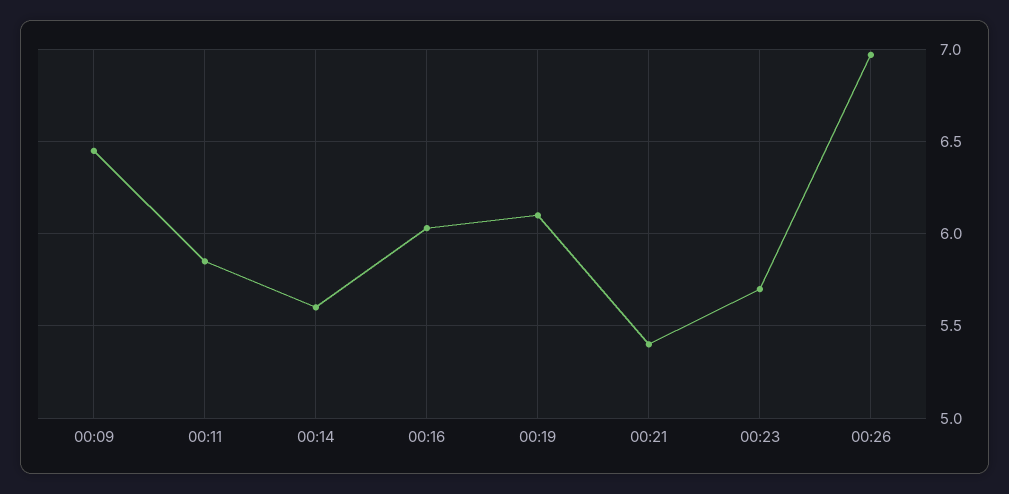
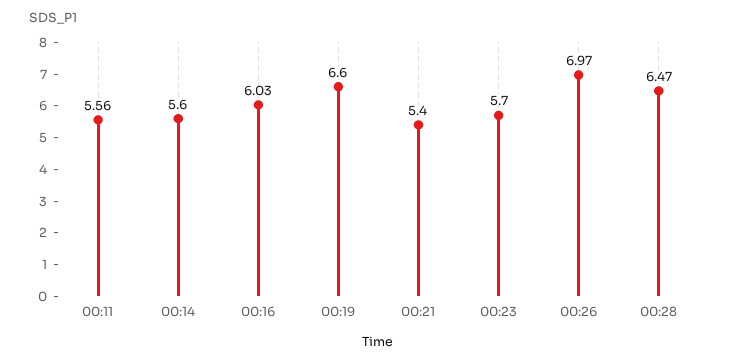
00:09: 6.45 -> none
00:11: 5.85 -> 5.56
00:19: 6.1 -> 6.6
00:28: none -> 6.47

